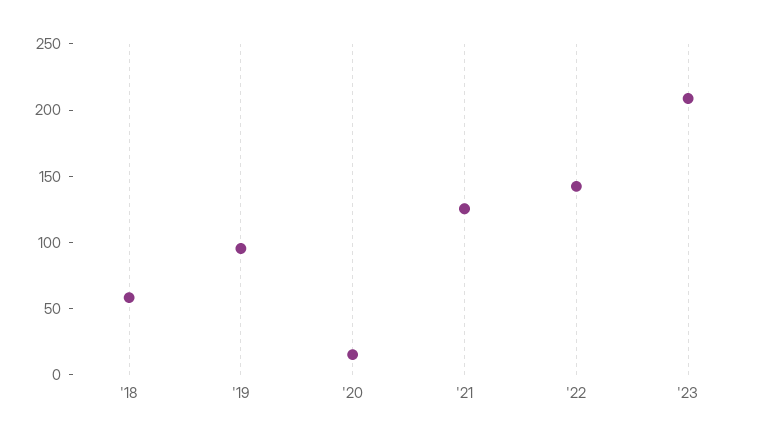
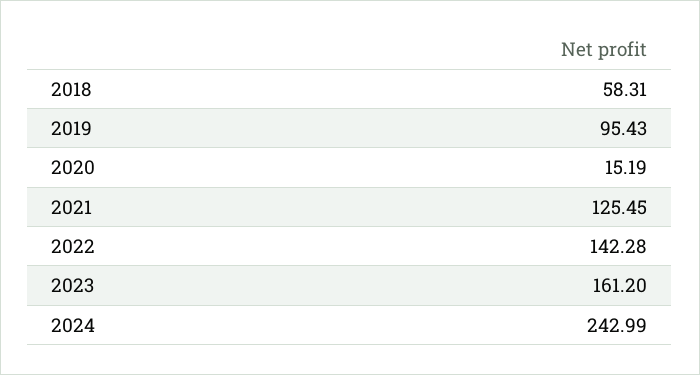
'23: 210 -> 161.2
2024: none -> 242.99

